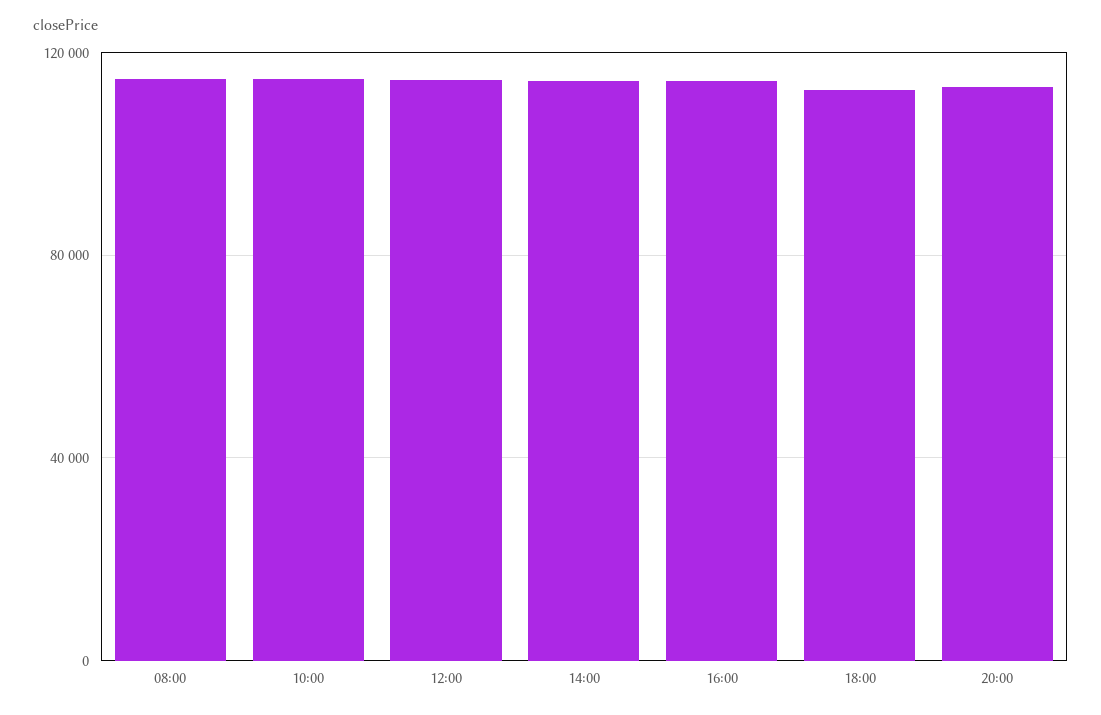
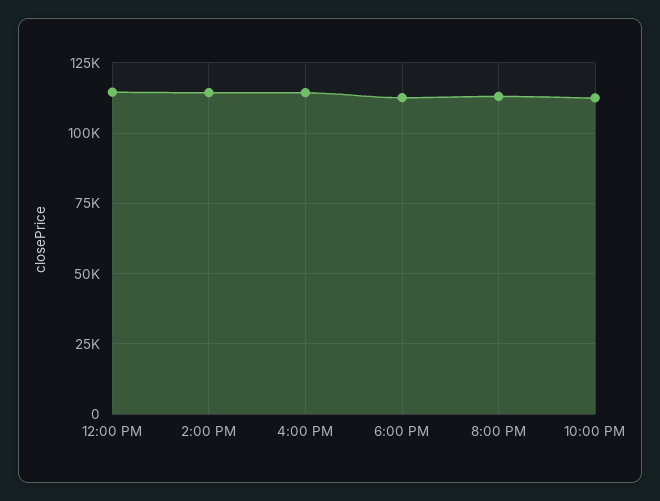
08:00: 115000 -> none
10:00: 115000 -> none
10:00 PM: none -> 112500

